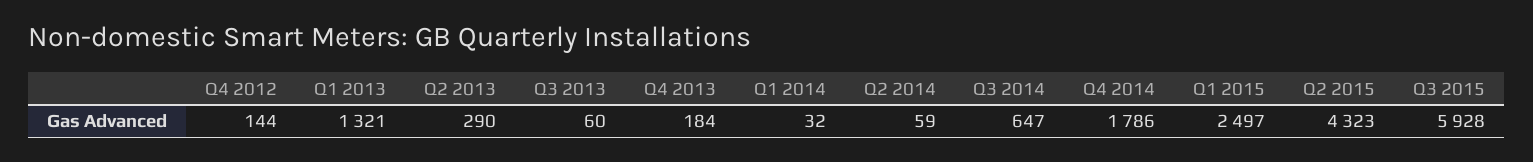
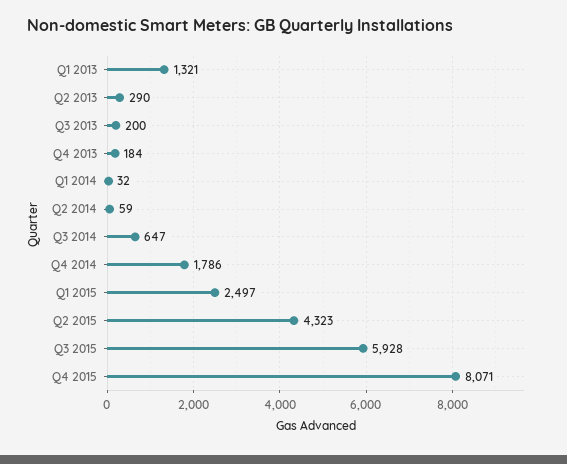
Q4 2012: 144 -> none
Q3 2013: 60 -> 200
Q4 2015: none -> 8071

